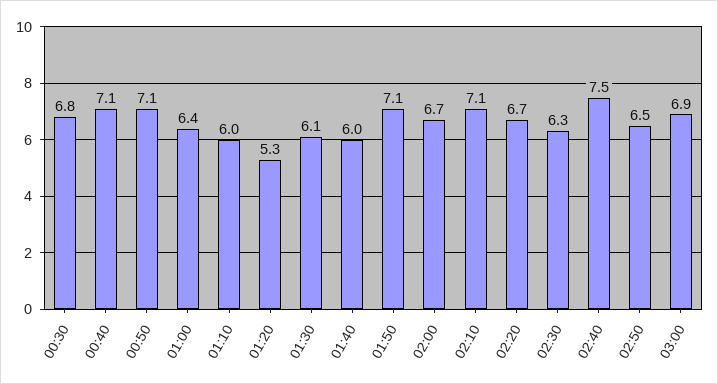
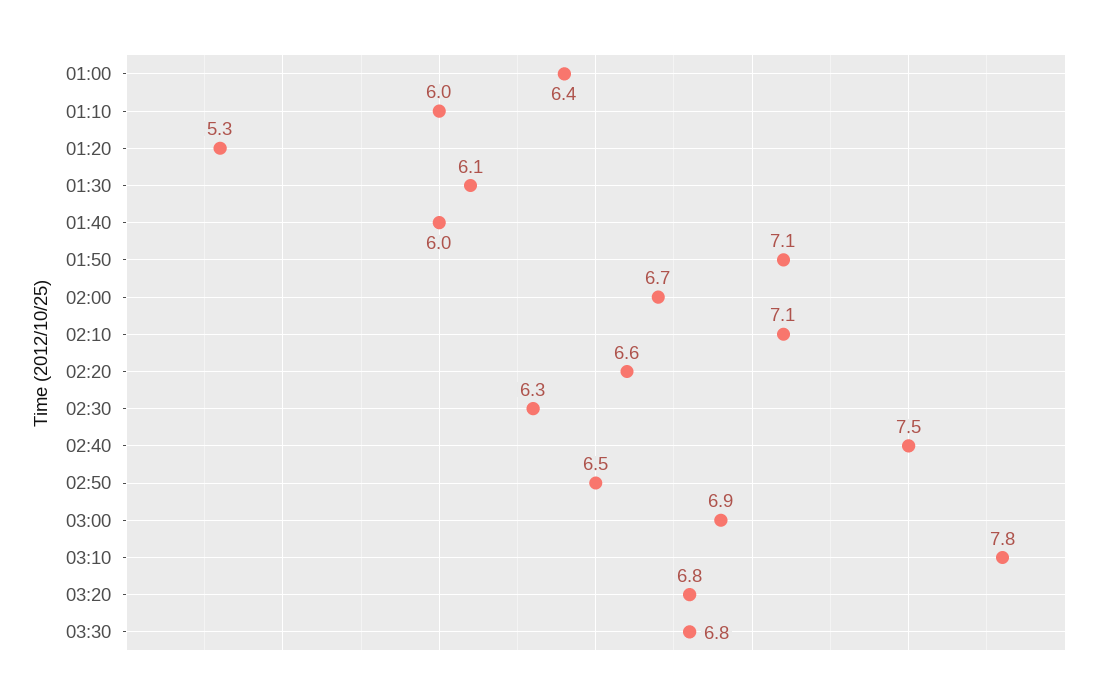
00:30: 6.8 -> none
00:40: 7.1 -> none
00:50: 7.1 -> none
02:20: 6.7 -> 6.6
03:10: none -> 7.8
03:20: none -> 6.8
03:30: none -> 6.8

